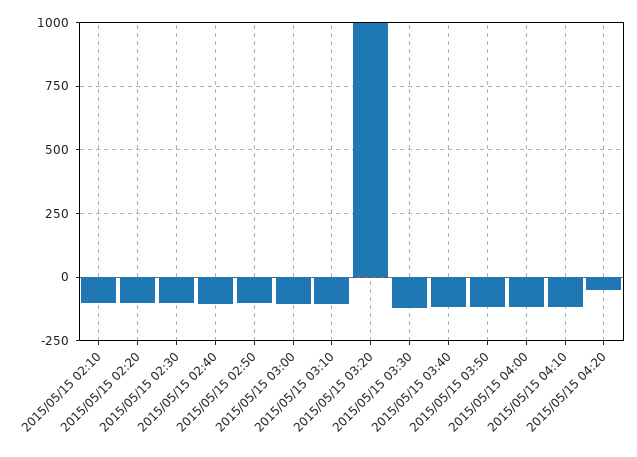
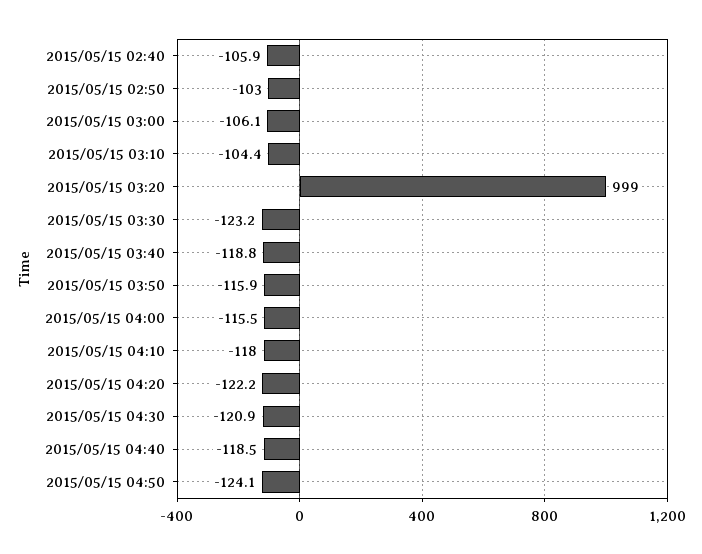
2015/05/15 02:10: -100 -> none
2015/05/15 02:20: -100 -> none
2015/05/15 02:30: -100 -> none
2015/05/15 04:20: -50 -> -122.2
2015/05/15 04:30: none -> -120.9
2015/05/15 04:40: none -> -118.5
2015/05/15 04:50: none -> -124.1

